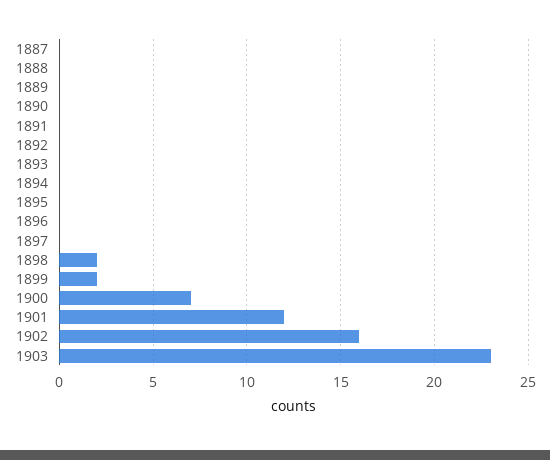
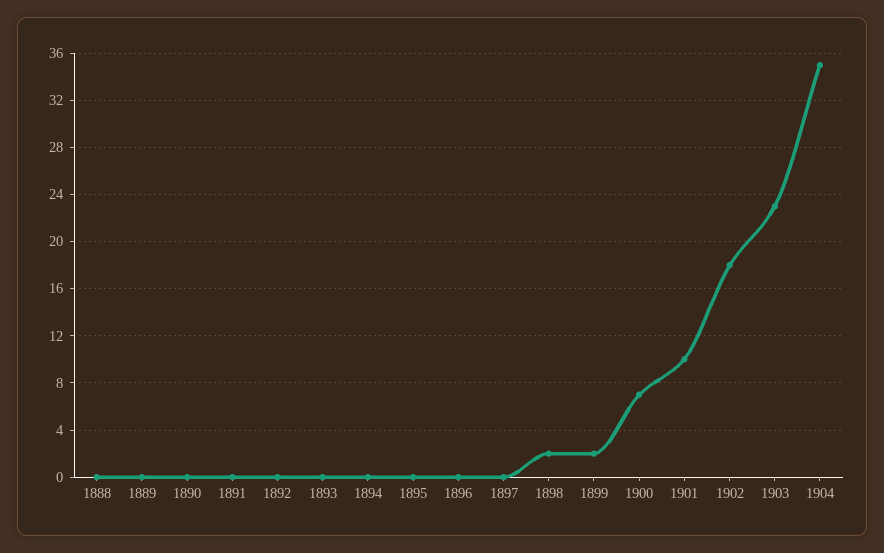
1887: 0 -> none
1901: 12 -> 10
1902: 16 -> 18
1904: none -> 35

